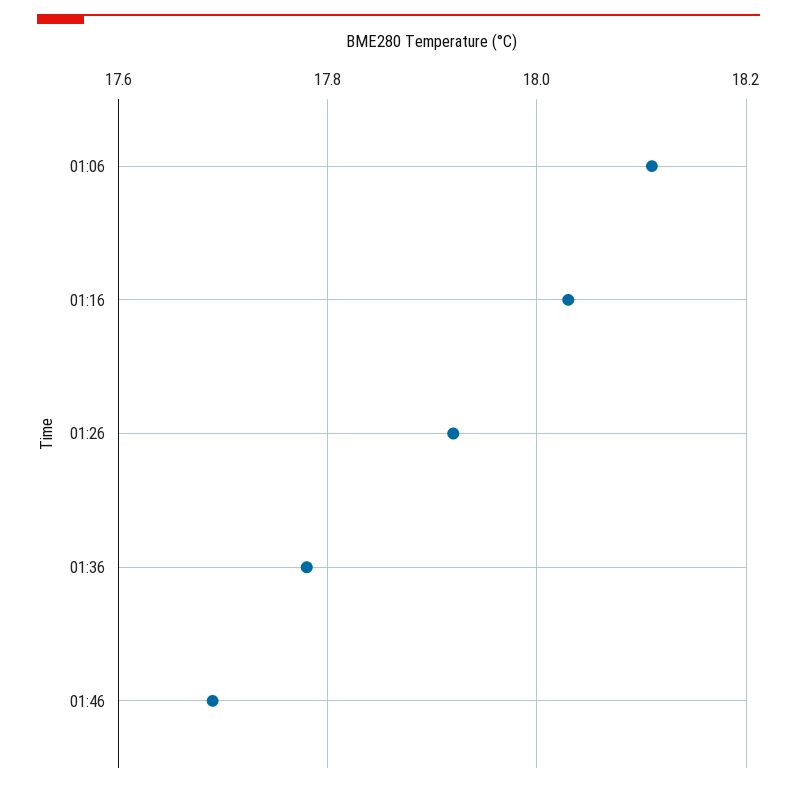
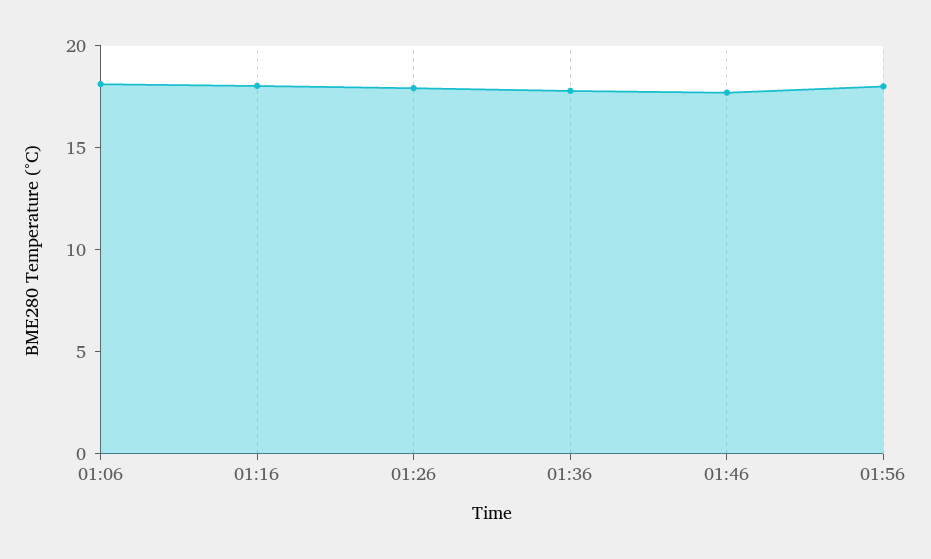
01:56: none -> 18

